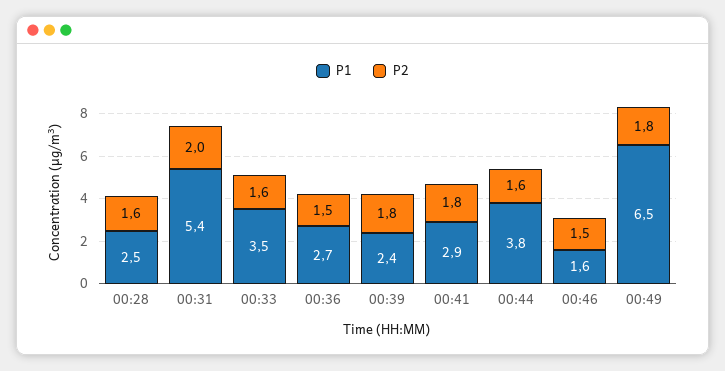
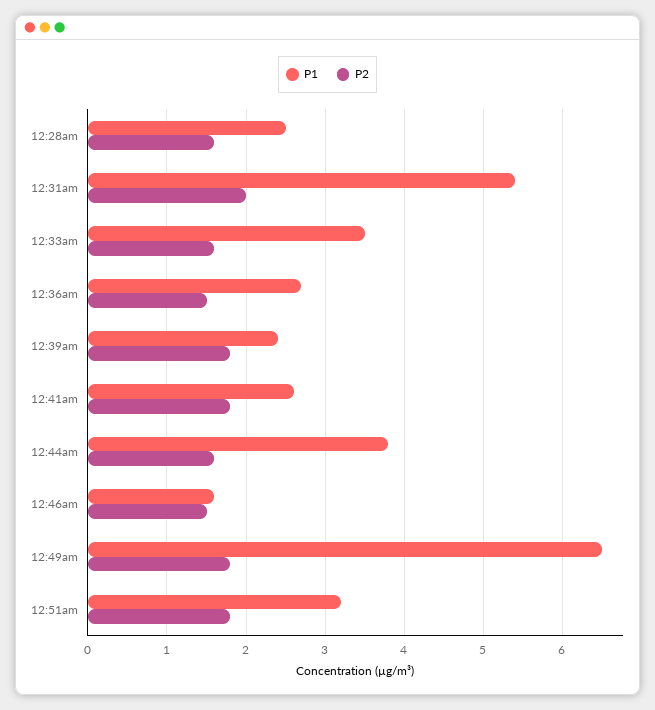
P1, 00:41: 2.9 -> 2.6
P1, 12:51am: none -> 3.2
P2, 12:51am: none -> 1.8

